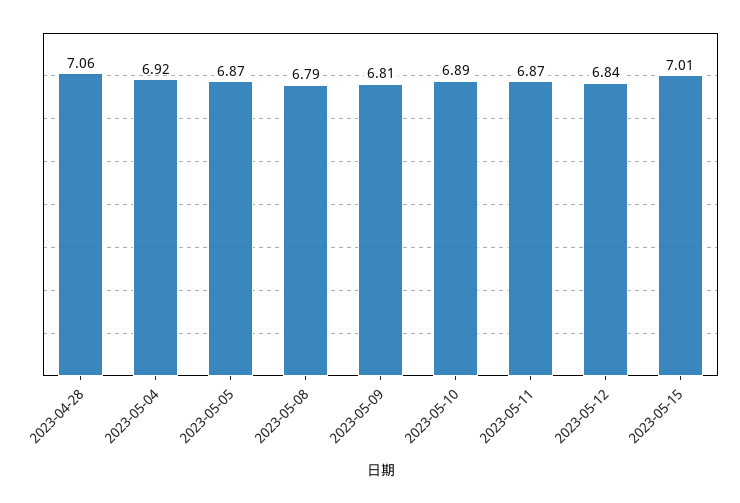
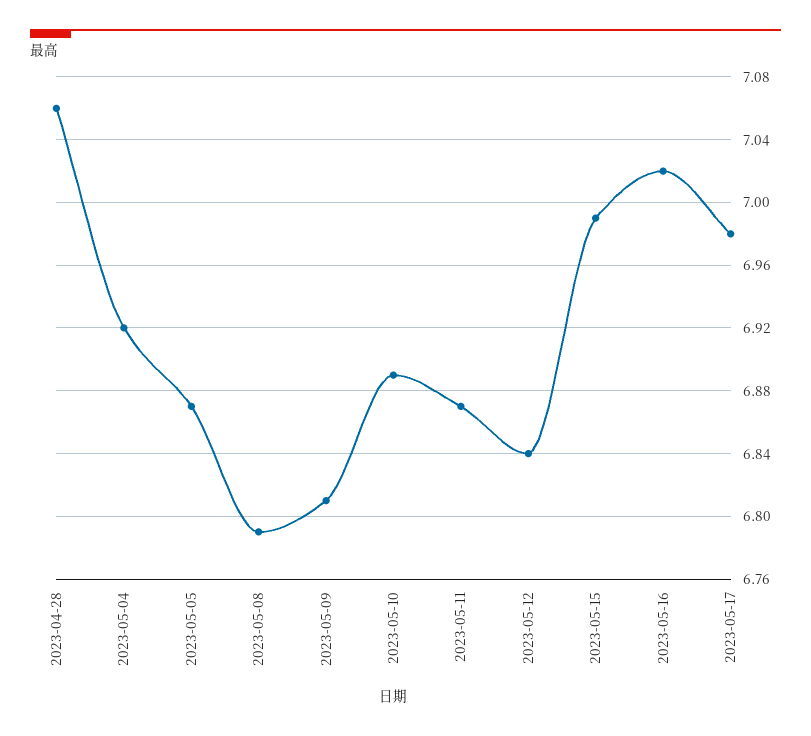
2023-05-15: 7.01 -> 6.99
2023-05-16: none -> 7.02
2023-05-17: none -> 6.98

